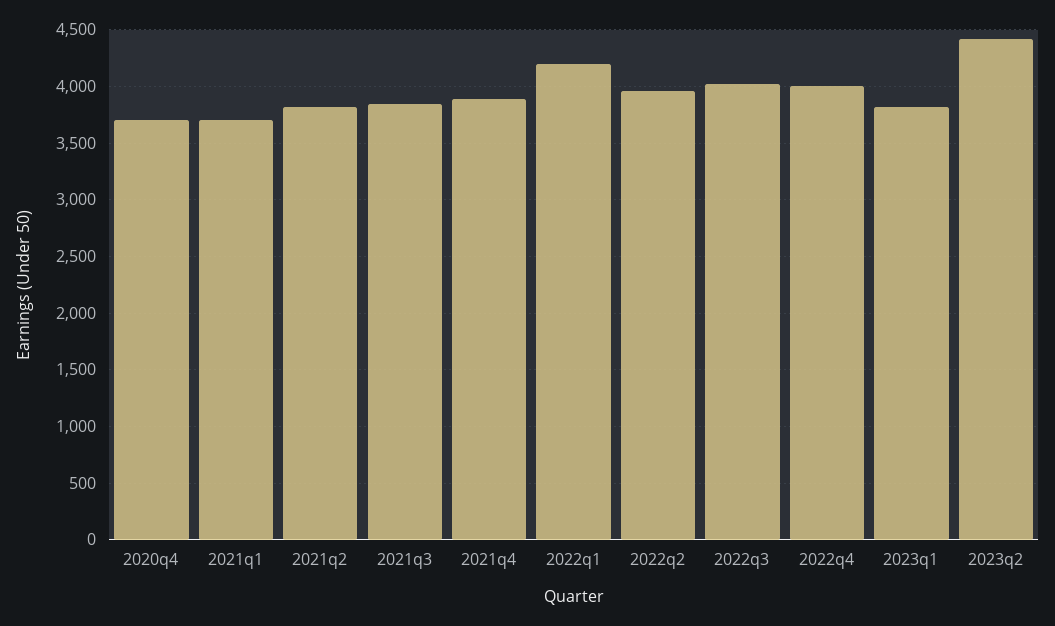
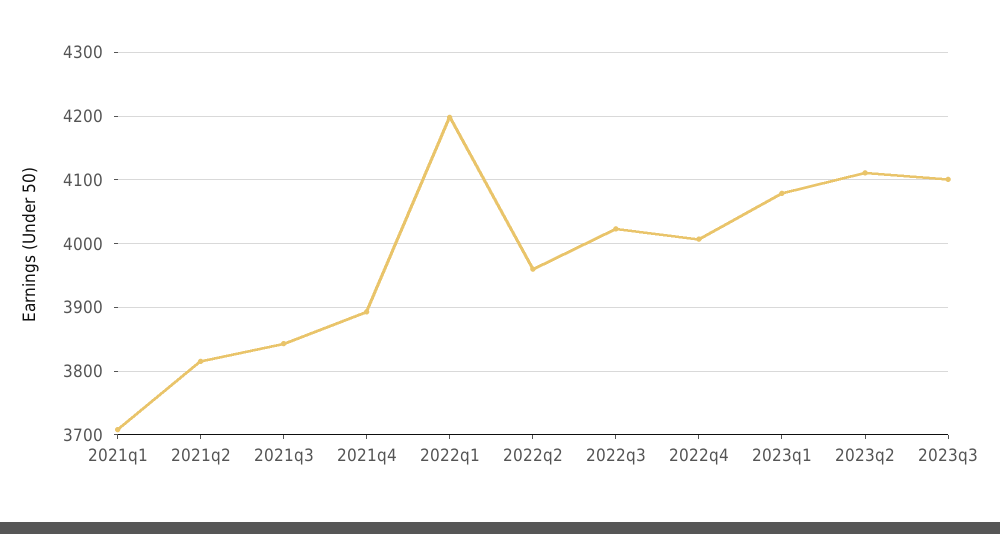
2020q4: 3700 -> none
2023q1: 3800 -> 4080
2023q2: 4400 -> 4110
2023q3: none -> 4100

